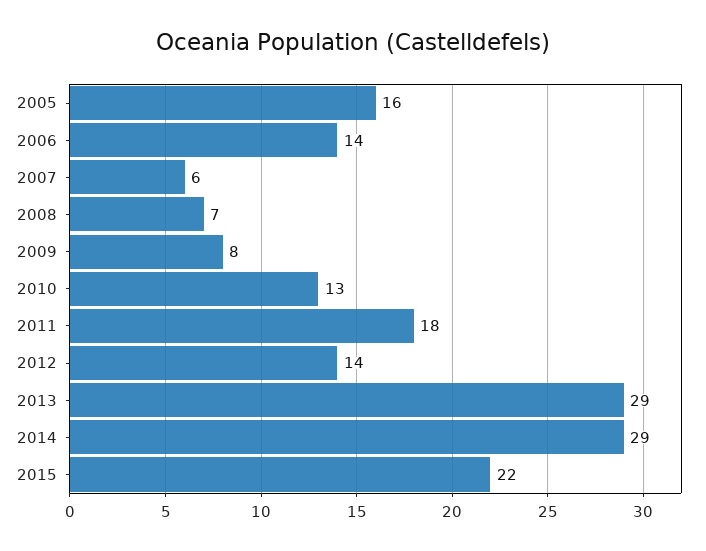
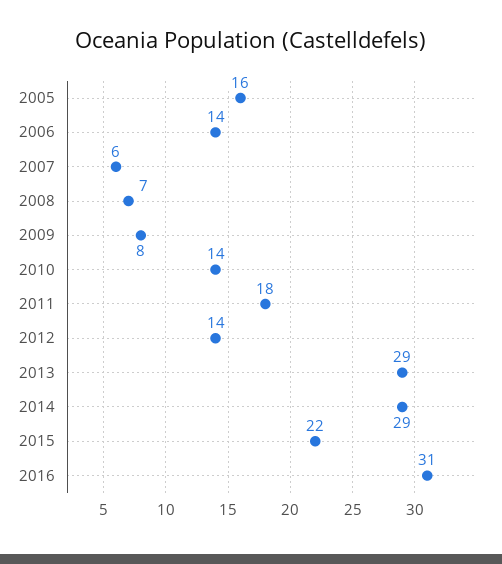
2010: 13 -> 14
2016: none -> 31

